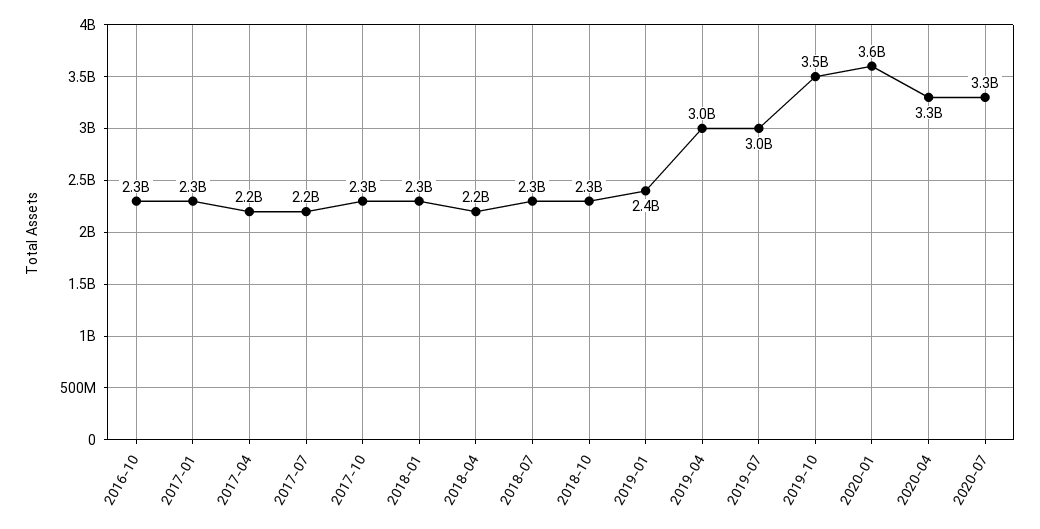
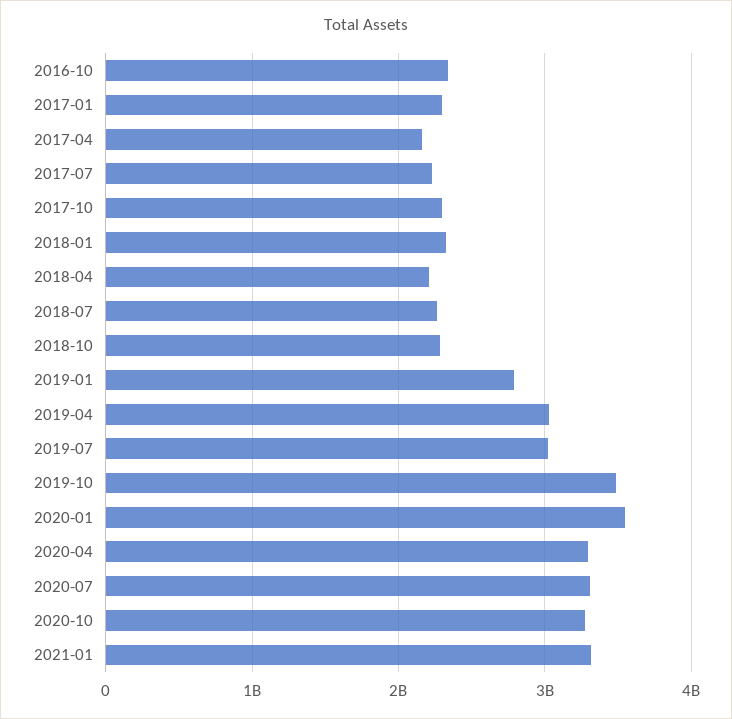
2019-01: 2400000000 -> 2800000000
2020-10: none -> 3300000000
2021-01: none -> 3300000000

